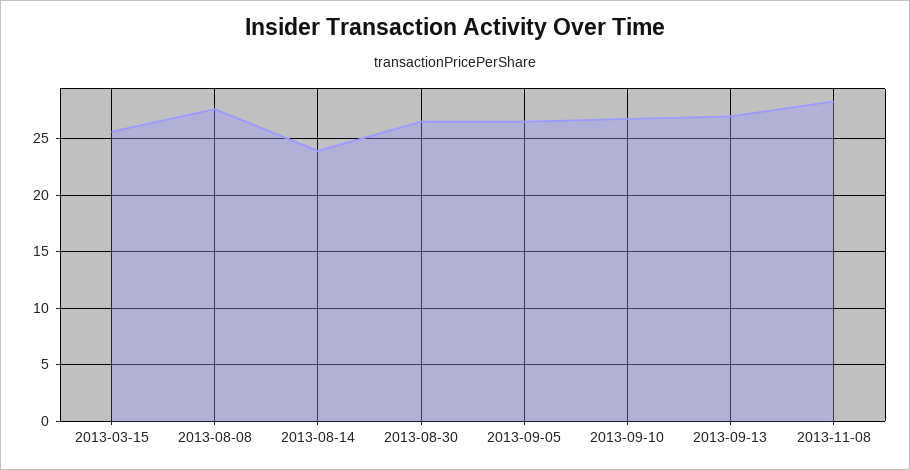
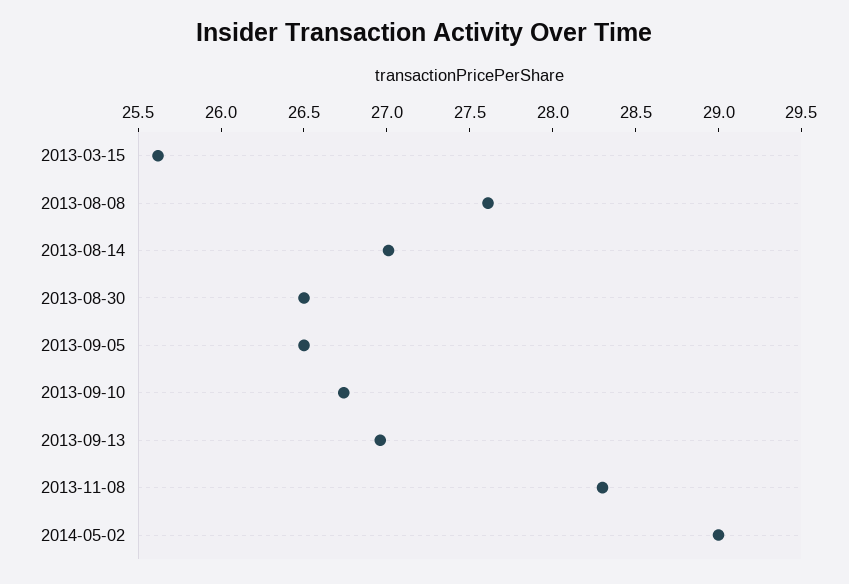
2013-08-14: 24 -> 27
2014-05-02: none -> 29

